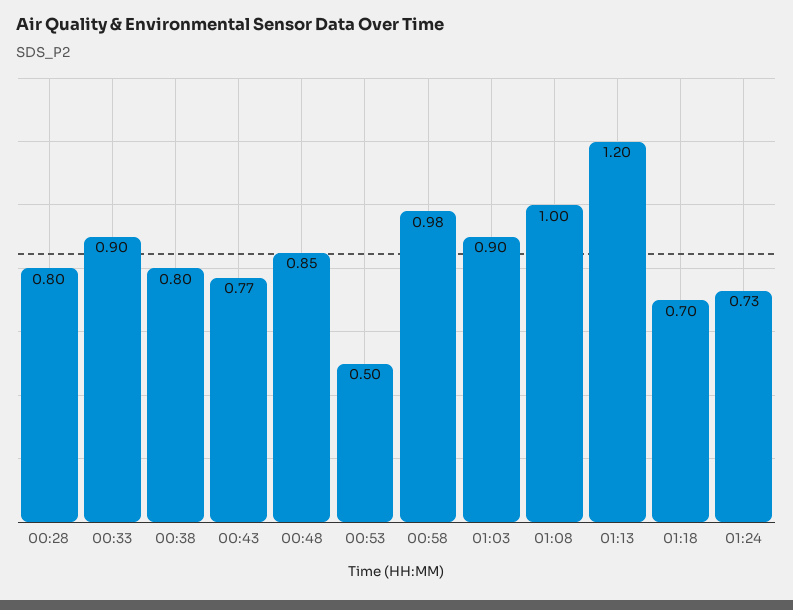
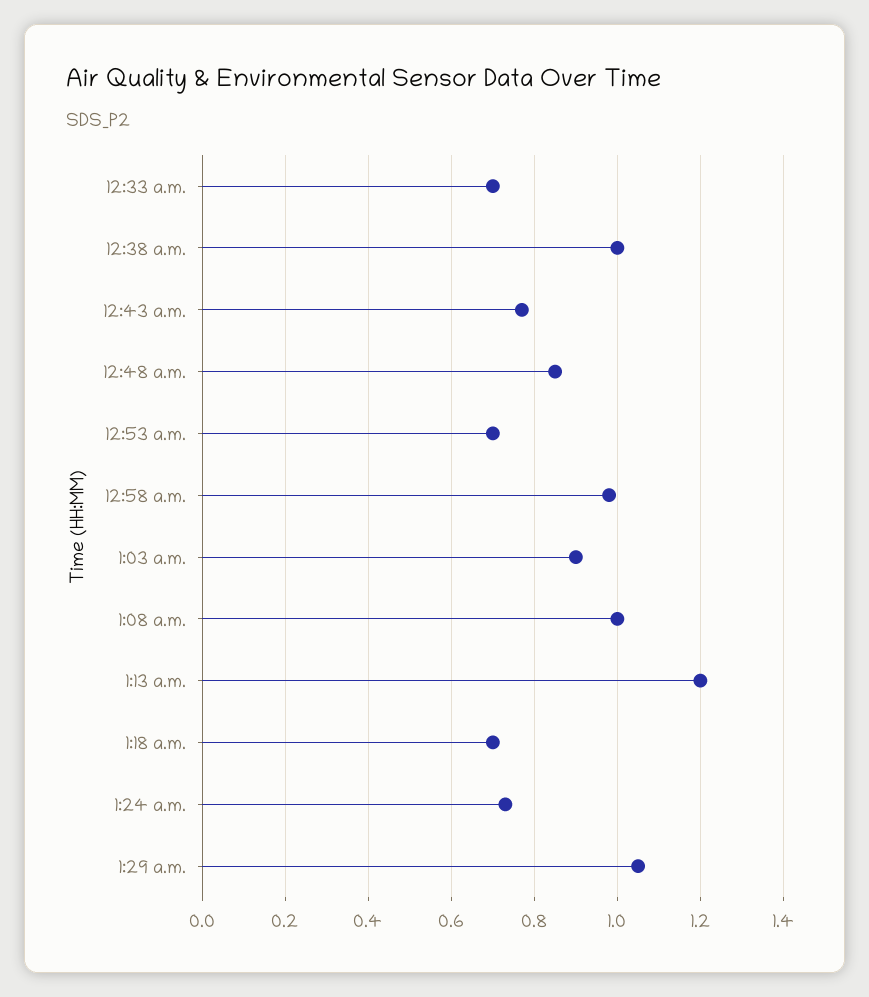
00:28: 0.8 -> none
00:33: 0.9 -> 0.7
00:38: 0.8 -> 1
00:53: 0.5 -> 0.7
1:29 a.m.: none -> 1.05

